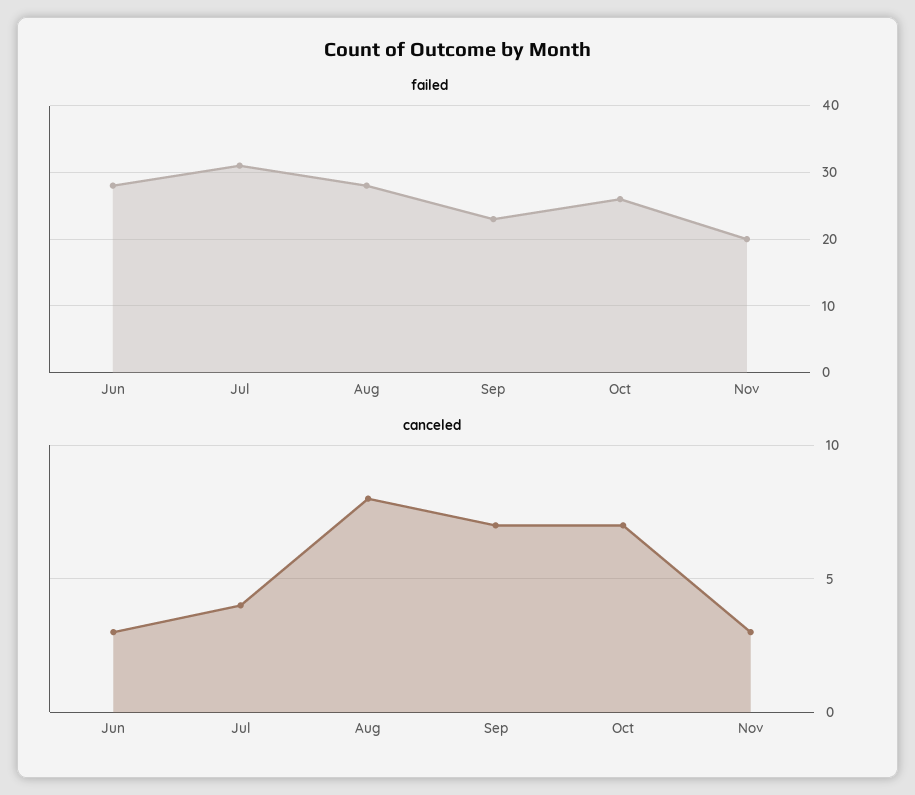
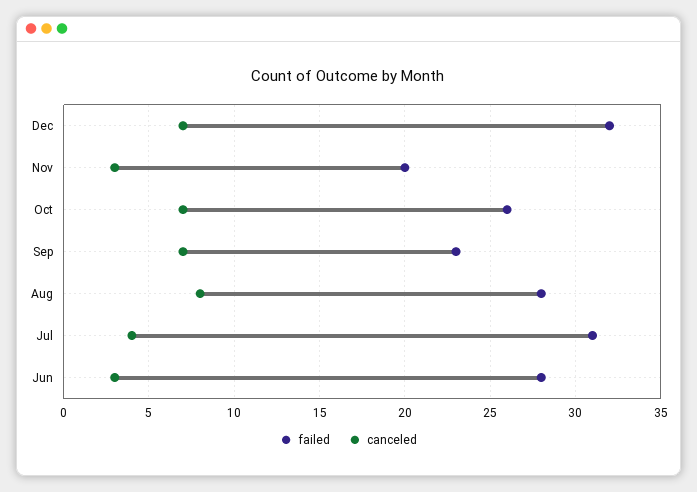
failed, Dec: none -> 32
canceled, Dec: none -> 7

